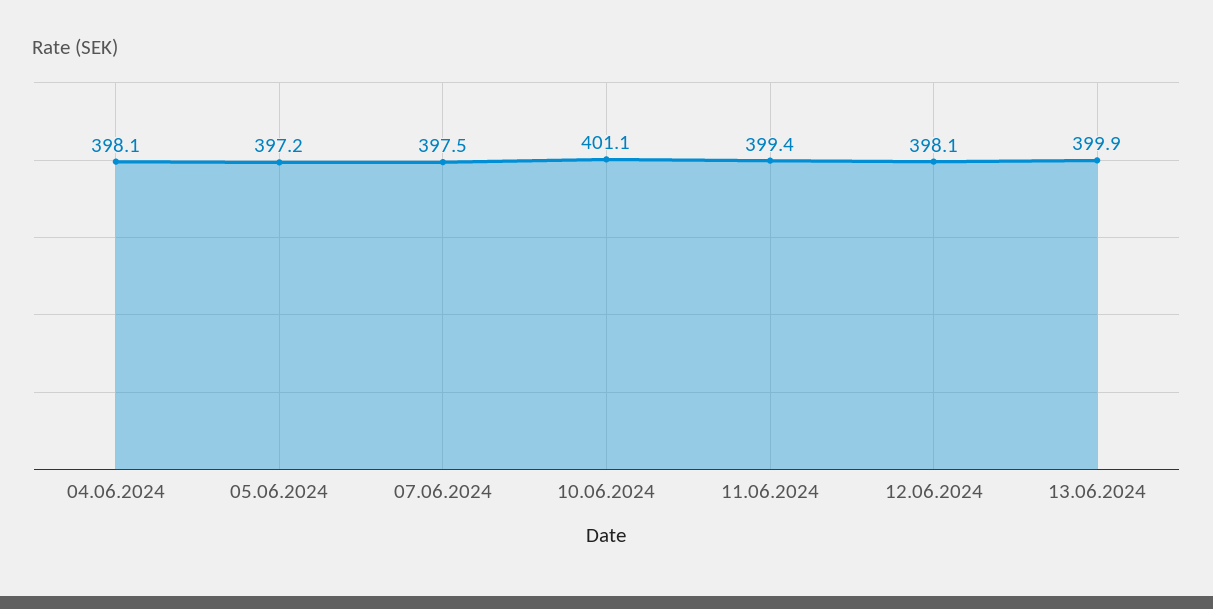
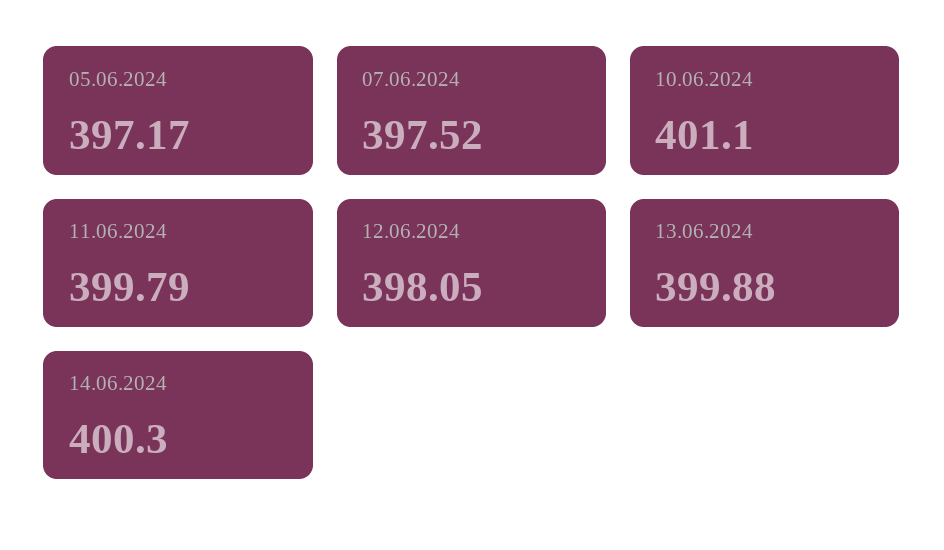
04.06.2024: 398.1 -> none
11.06.2024: 399.4 -> 399.79
14.06.2024: none -> 400.3

